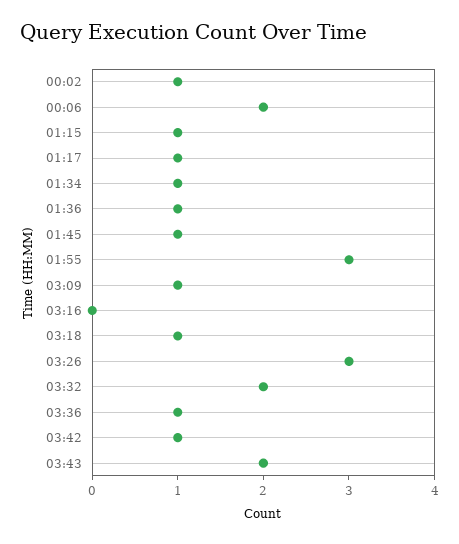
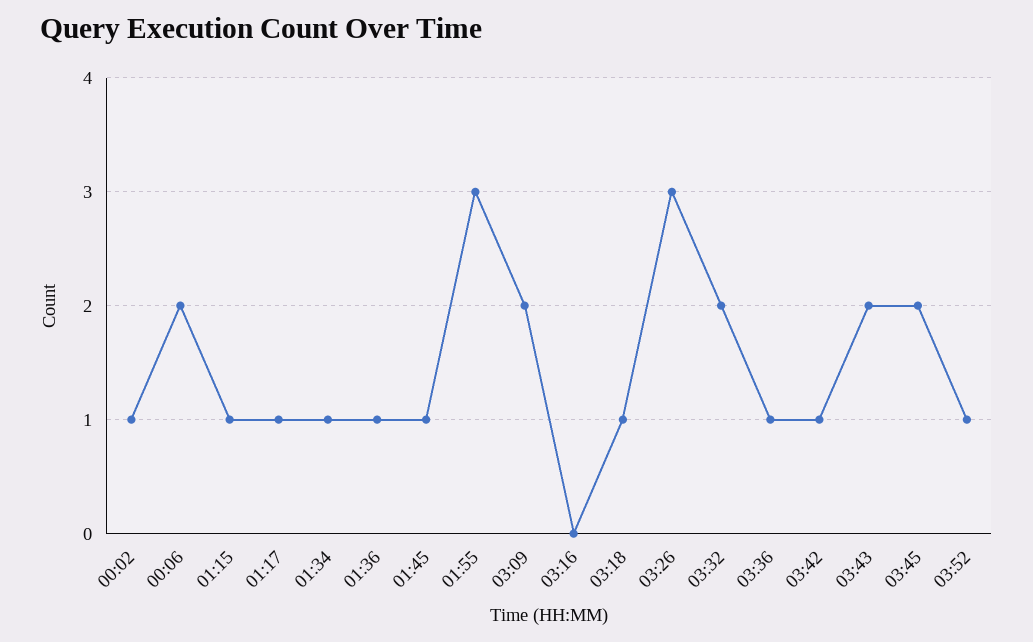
03:09: 1 -> 2
03:45: none -> 2
03:52: none -> 1

